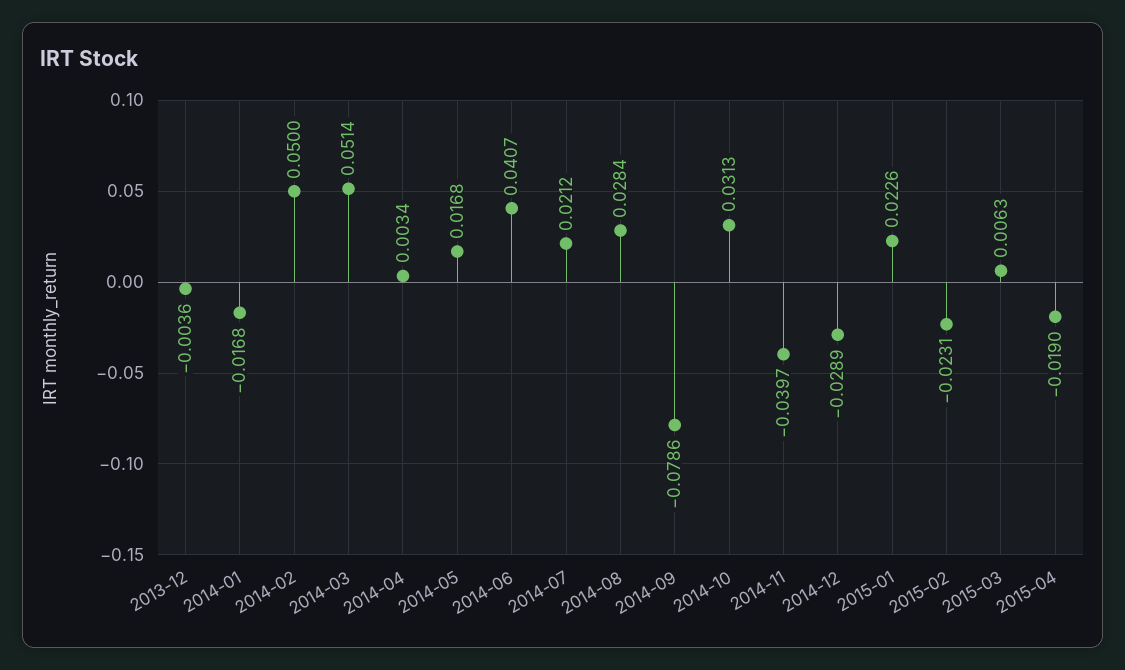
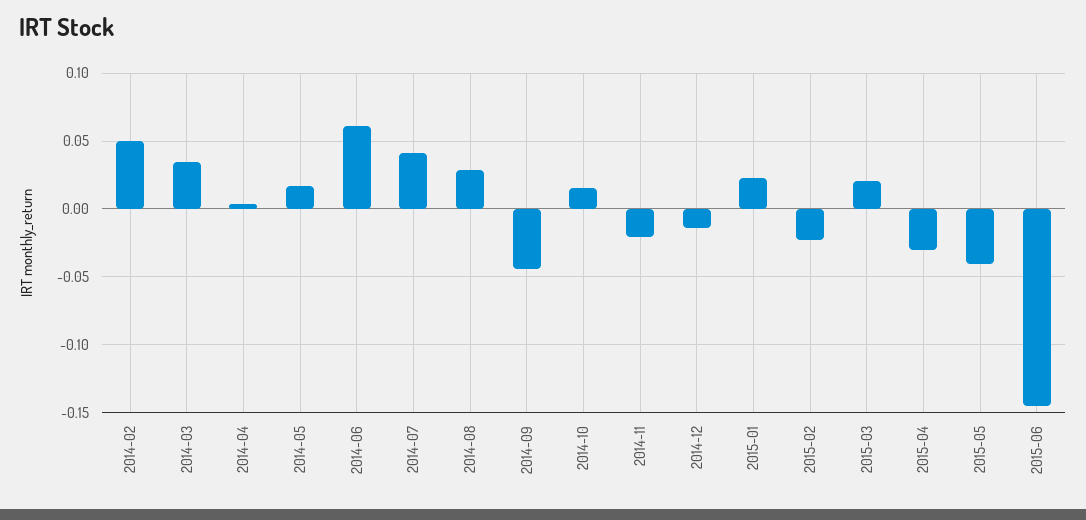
2013-12: -0.0036 -> none
2014-01: -0.0168 -> none
2014-03: 0.0514 -> 0.035
2014-06: 0.0407 -> 0.06
2014-07: 0.0212 -> 0.04
2014-09: -0.0786 -> -0.045
2014-10: 0.0313 -> 0.015
2014-11: -0.0397 -> -0.02
2014-12: -0.0289 -> -0.015
2015-03: 0.0063 -> 0.02
2015-04: -0.019 -> -0.03
2015-05: none -> -0.04
2015-06: none -> -0.145

